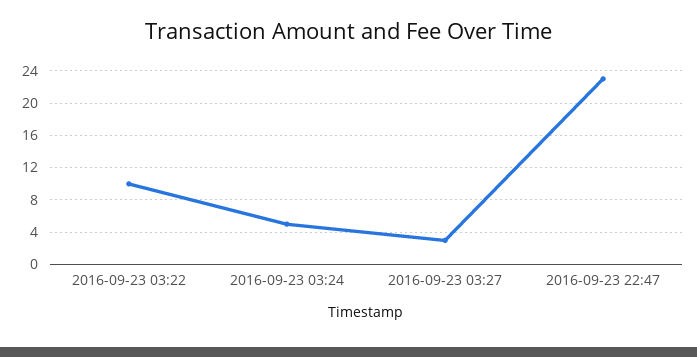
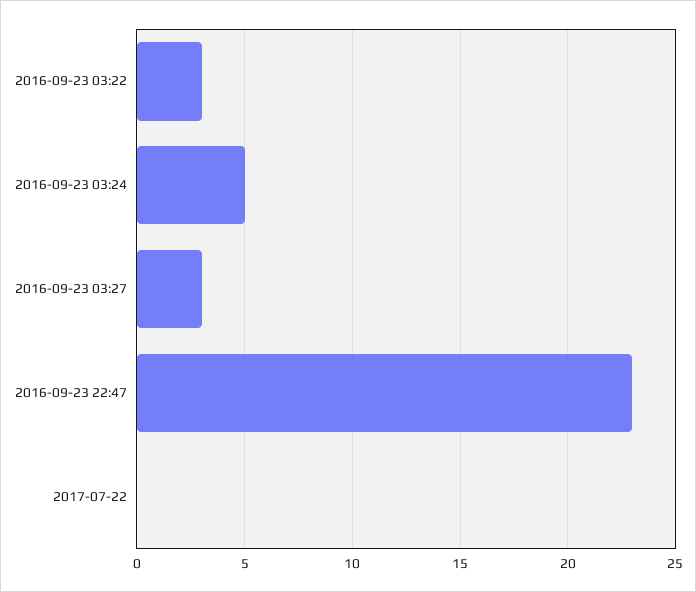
2016-09-23 03:22: 10 -> 3
2017-07-22: none -> 0

